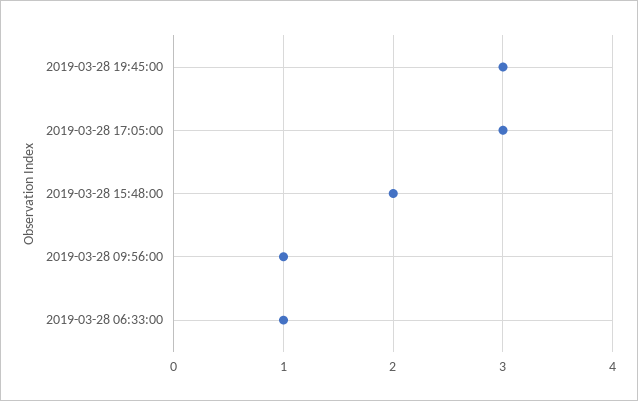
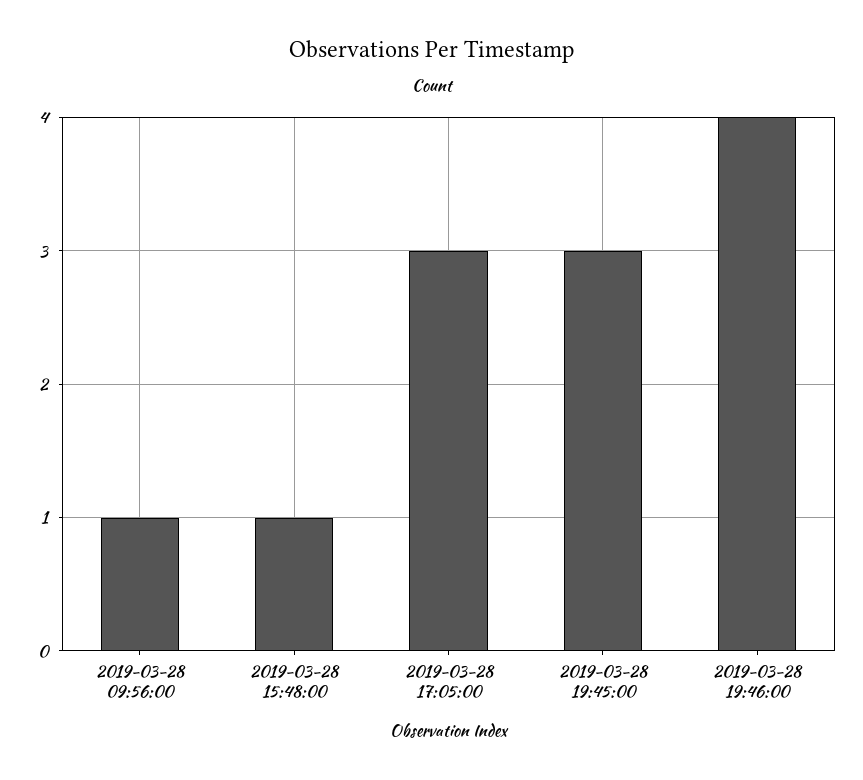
2019-03-28 15:48:00: 2 -> 1
2019-03-28 06:33:00: 1 -> none
2019-03-28 19:46:00: none -> 4

